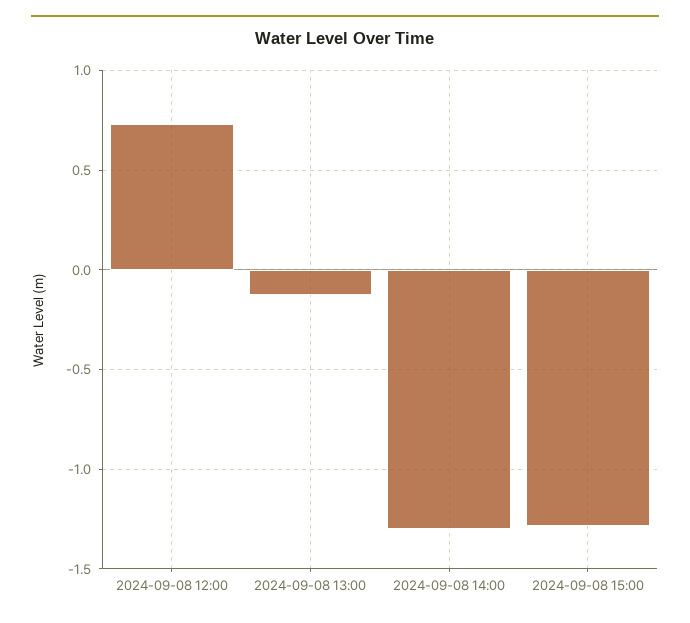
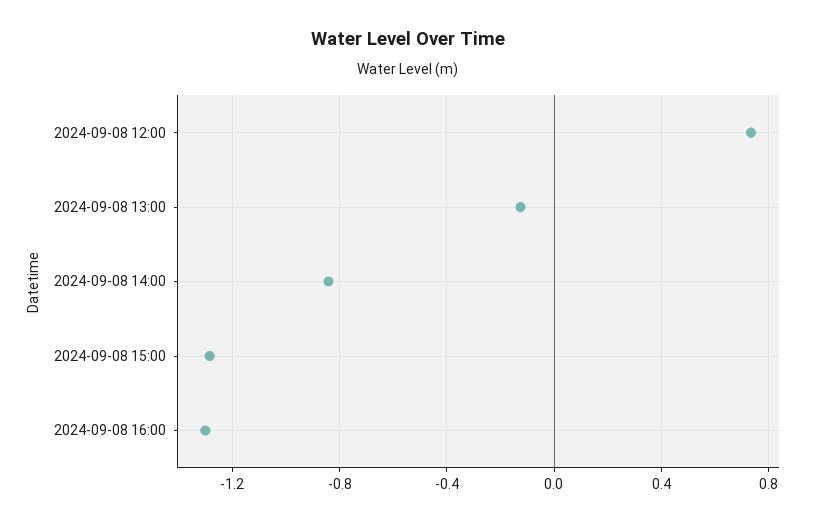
2024-09-08 14:00: -1.3 -> -0.85
2024-09-08 16:00: none -> -1.3

